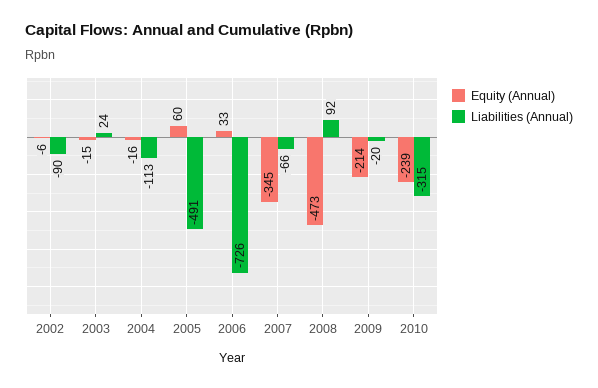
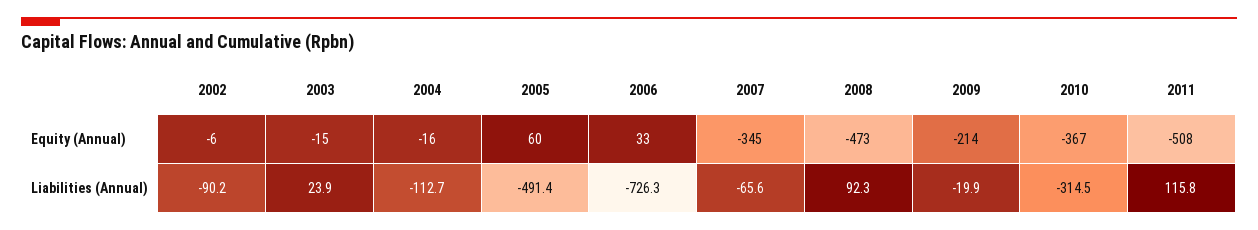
Equity (Annual), 2010: -239 -> -367
Equity (Annual), 2011: none -> -508
Liabilities (Annual), 2011: none -> 115.8

